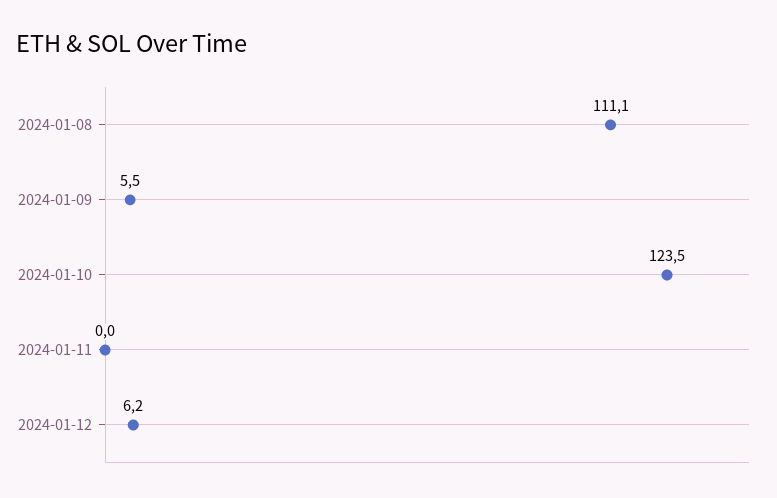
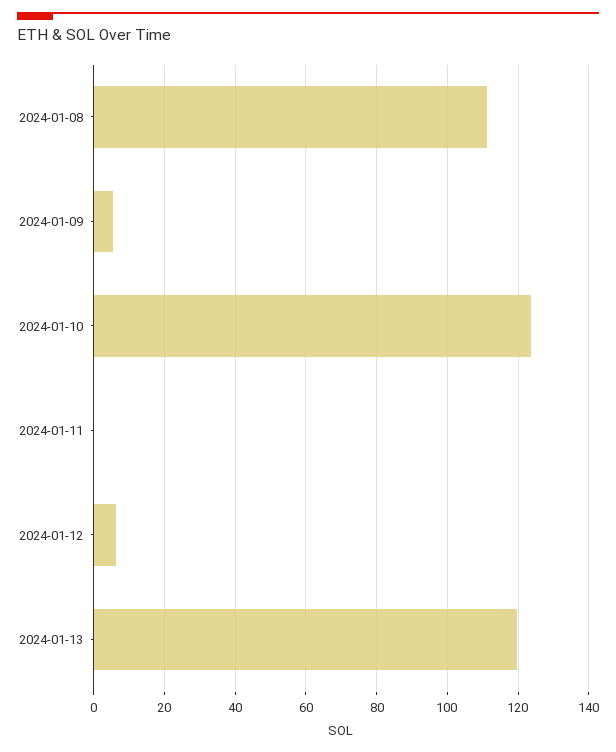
2024-01-13: none -> 120

